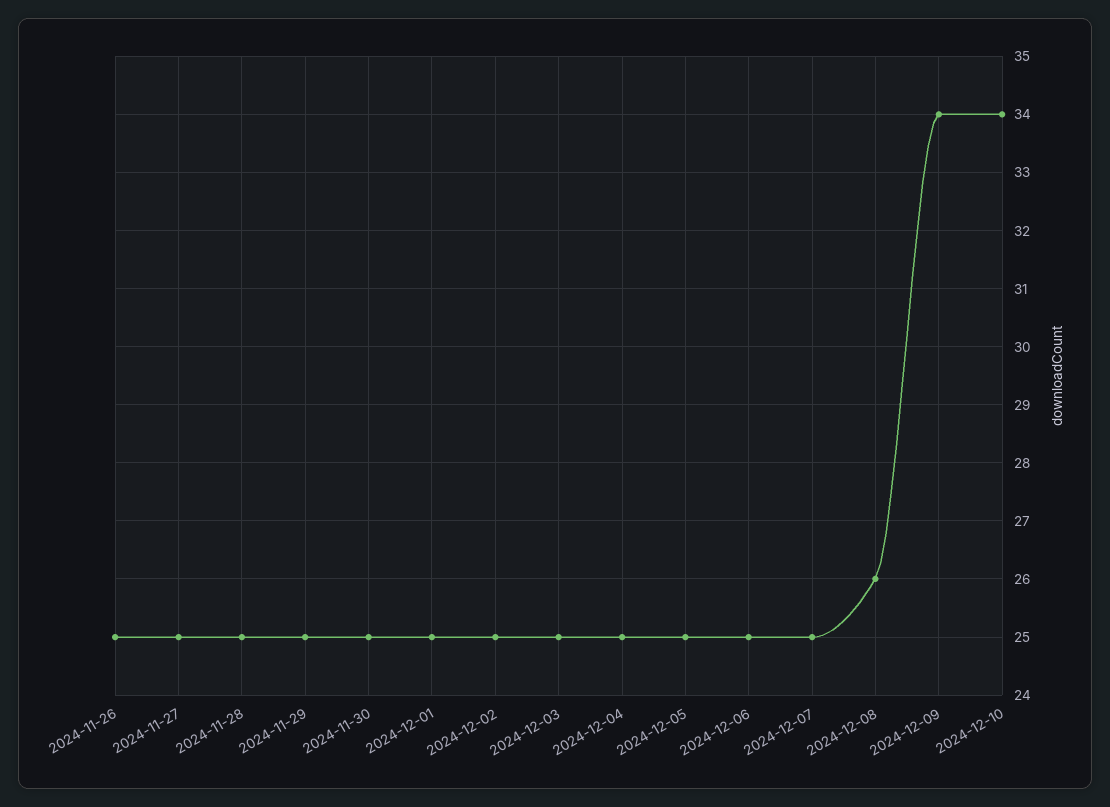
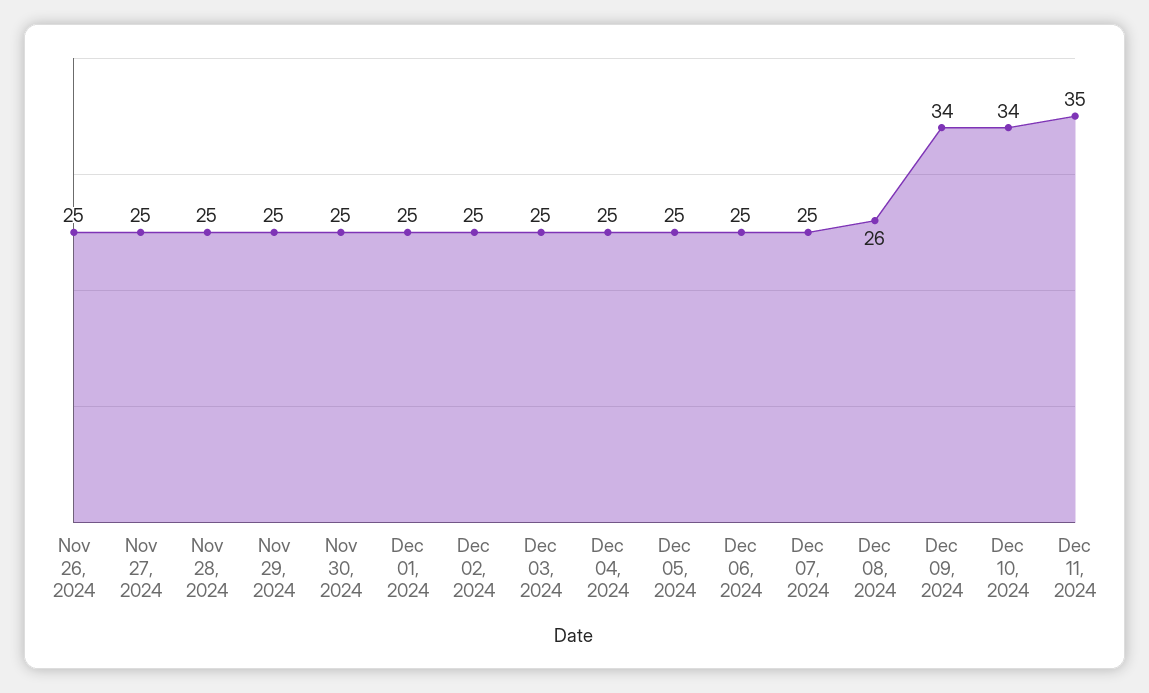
Dec 11, 2024: none -> 35

